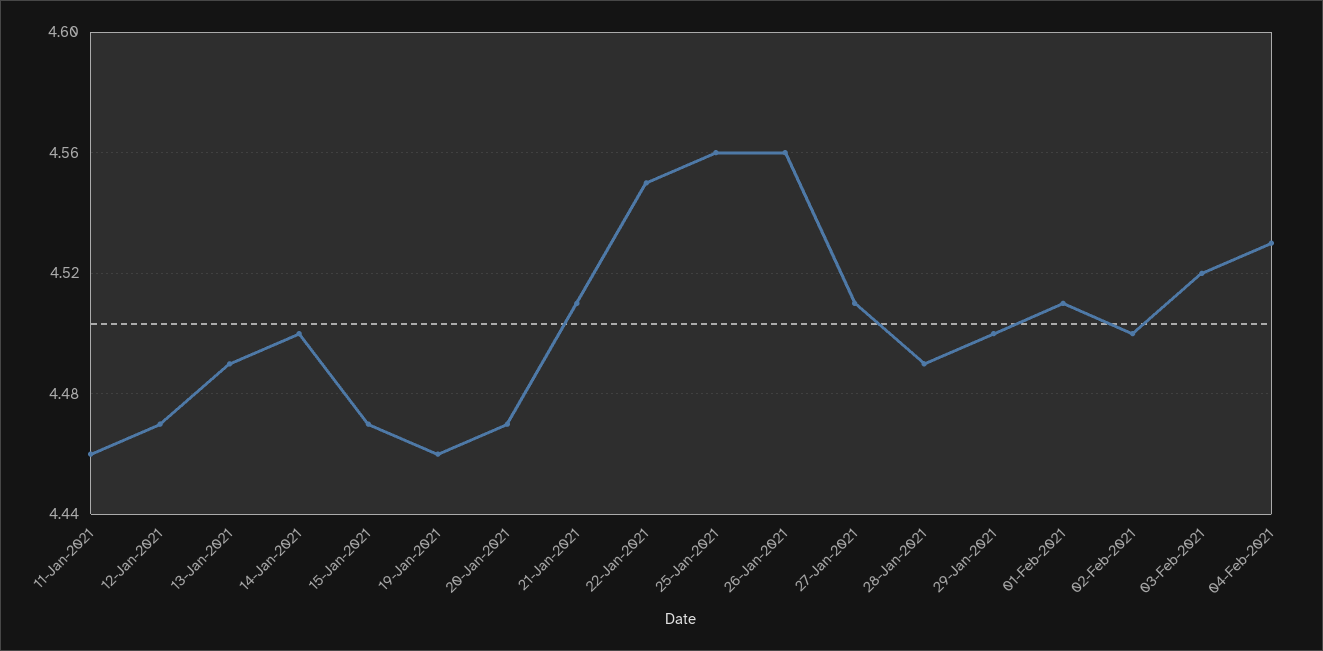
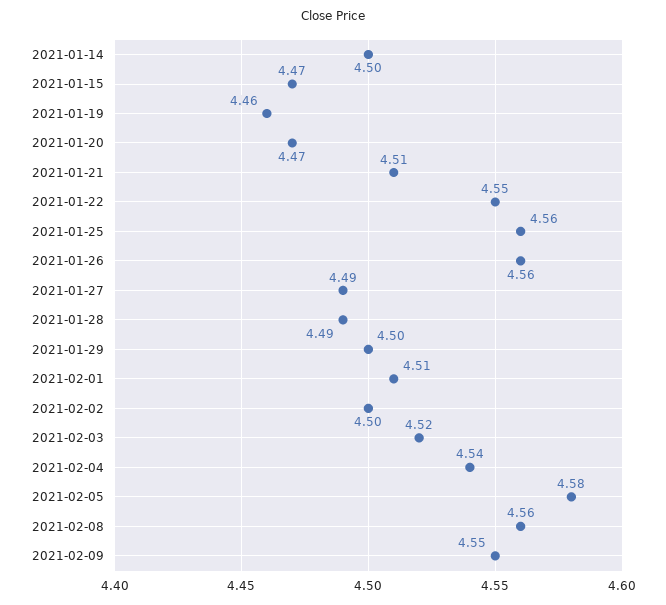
11-Jan-2021: 4.46 -> none
12-Jan-2021: 4.47 -> none
13-Jan-2021: 4.49 -> none
27-Jan-2021: 4.51 -> 4.49
04-Feb-2021: 4.53 -> 4.54
2021-02-05: none -> 4.58
2021-02-08: none -> 4.56
2021-02-09: none -> 4.55

